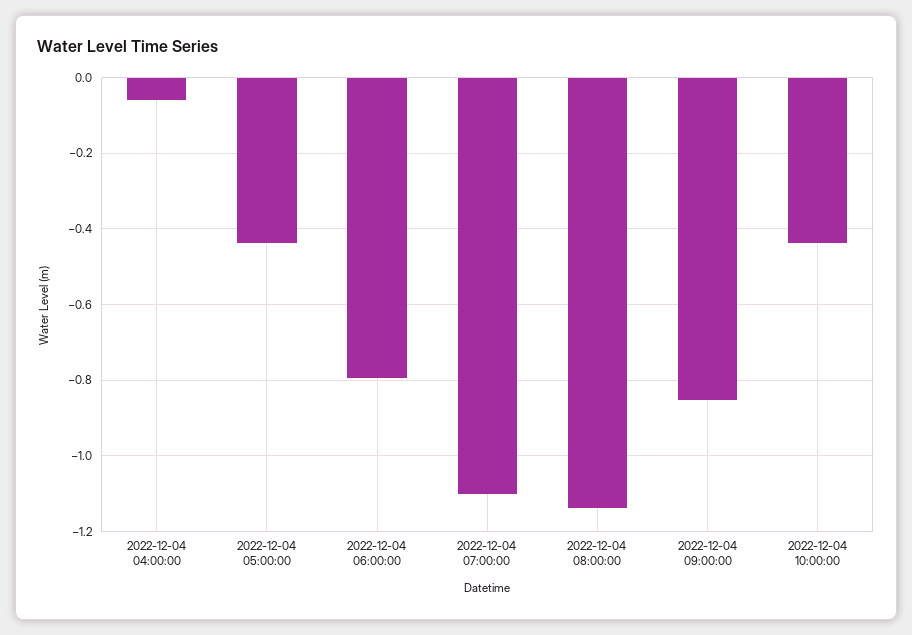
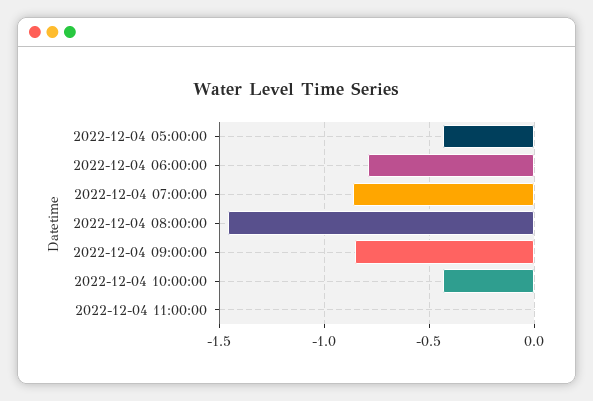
2022-12-04 04:00:00: -0.06 -> none
2022-12-04 07:00:00: -1.1 -> -0.85
2022-12-04 08:00:00: -1.14 -> -1.45
2022-12-04 11:00:00: none -> 0

